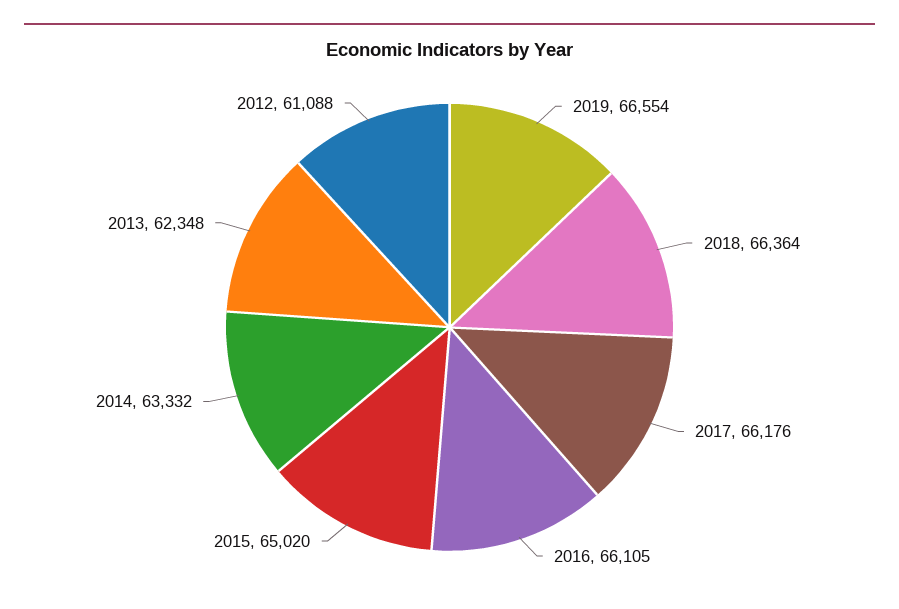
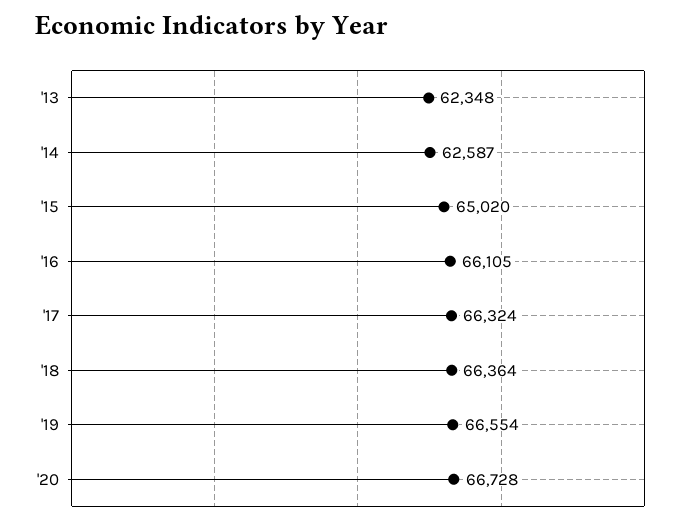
2017: 66176 -> 66324
2014: 63332 -> 62587
2012: 61088 -> none
'20: none -> 66728

